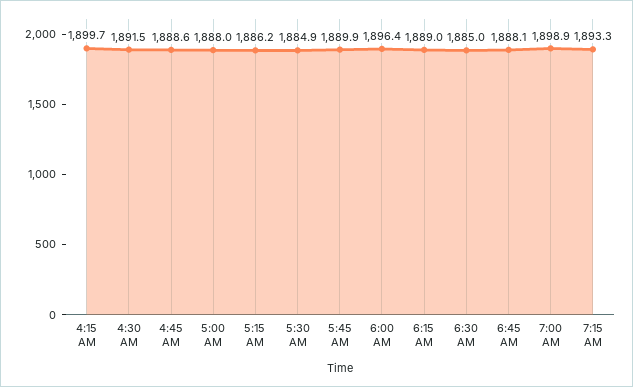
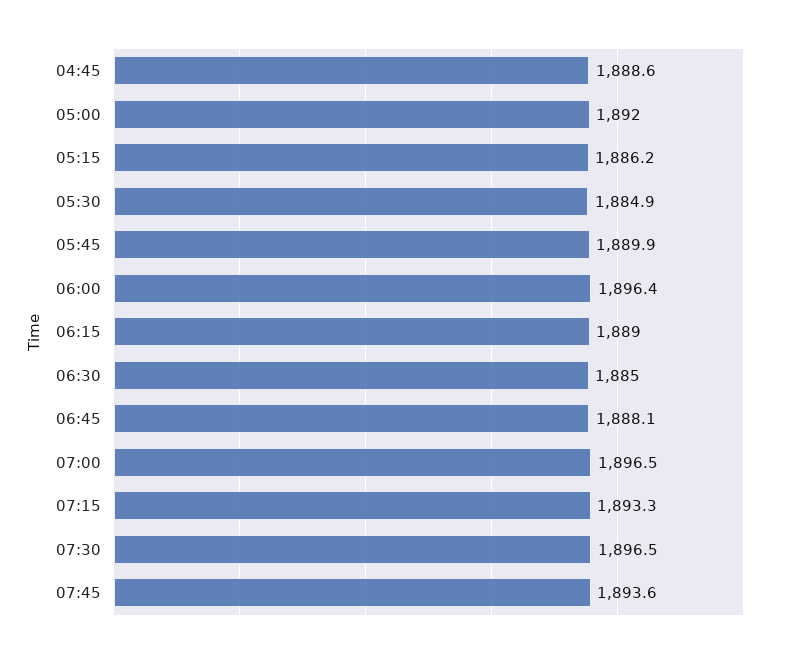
4:15 AM: 1899.7 -> none
4:30 AM: 1891.5 -> none
5:00 AM: 1888 -> 1892
7:00 AM: 1898.9 -> 1896.5
07:30: none -> 1896.5
07:45: none -> 1893.6

